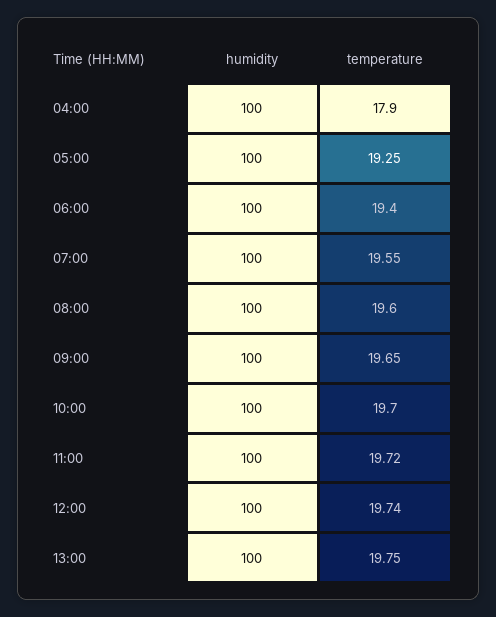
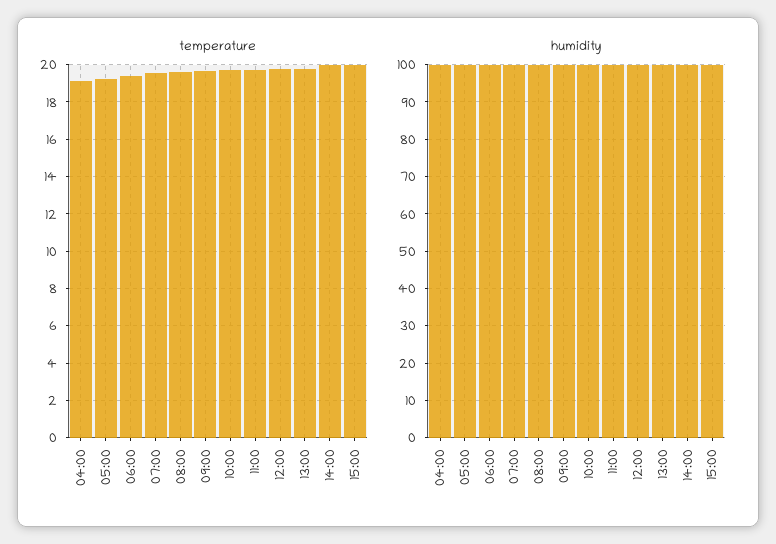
temperature, 04:00: 17.9 -> 19
temperature, 14:00: none -> 20
temperature, 15:00: none -> 20
humidity, 14:00: none -> 100
humidity, 15:00: none -> 100

